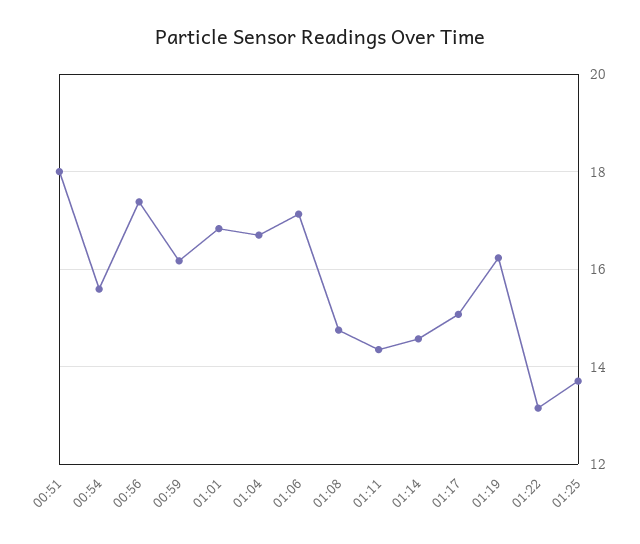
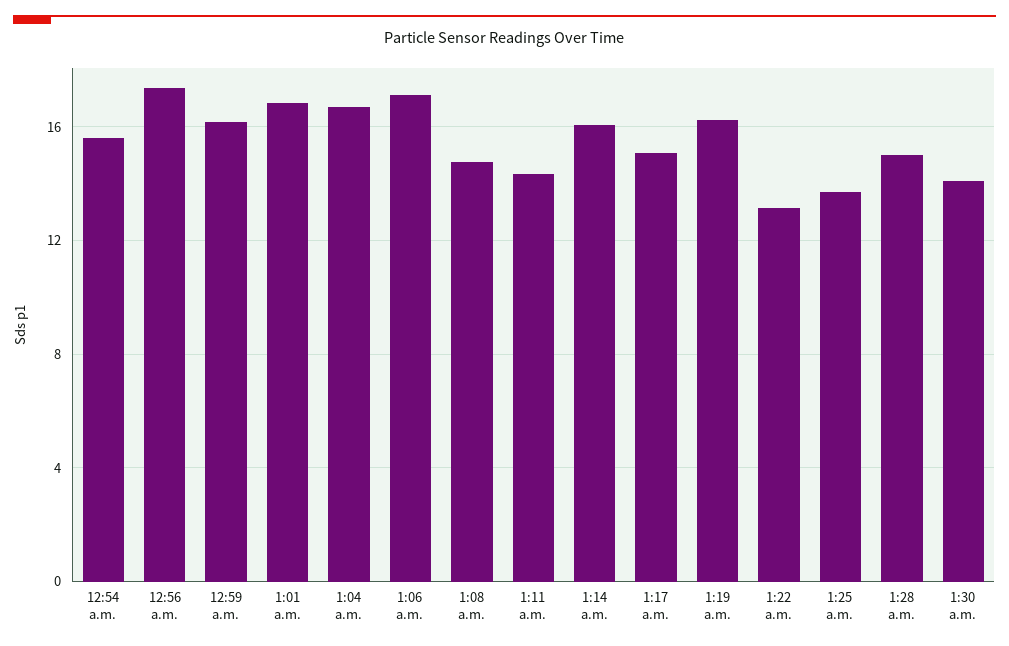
00:51: 18 -> none
01:14: 14.6 -> 16
1:28 a.m.: none -> 15
1:30 a.m.: none -> 14

